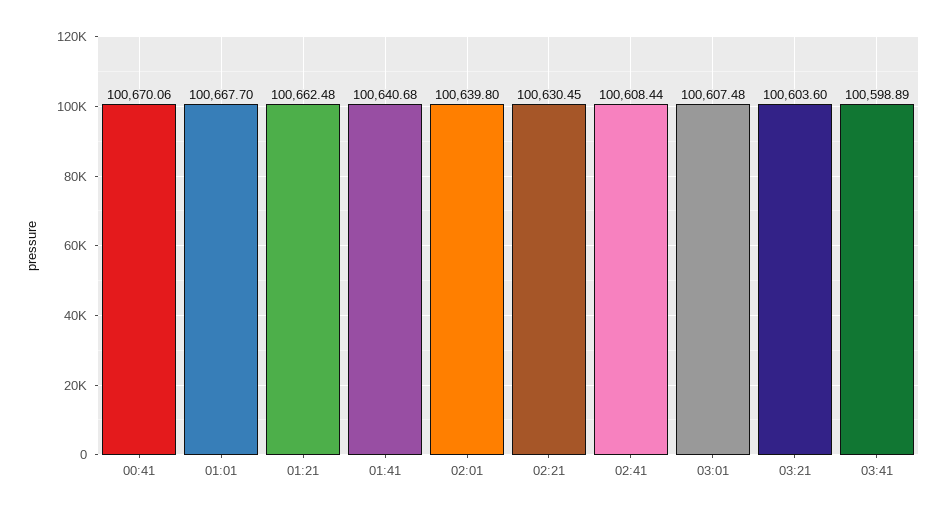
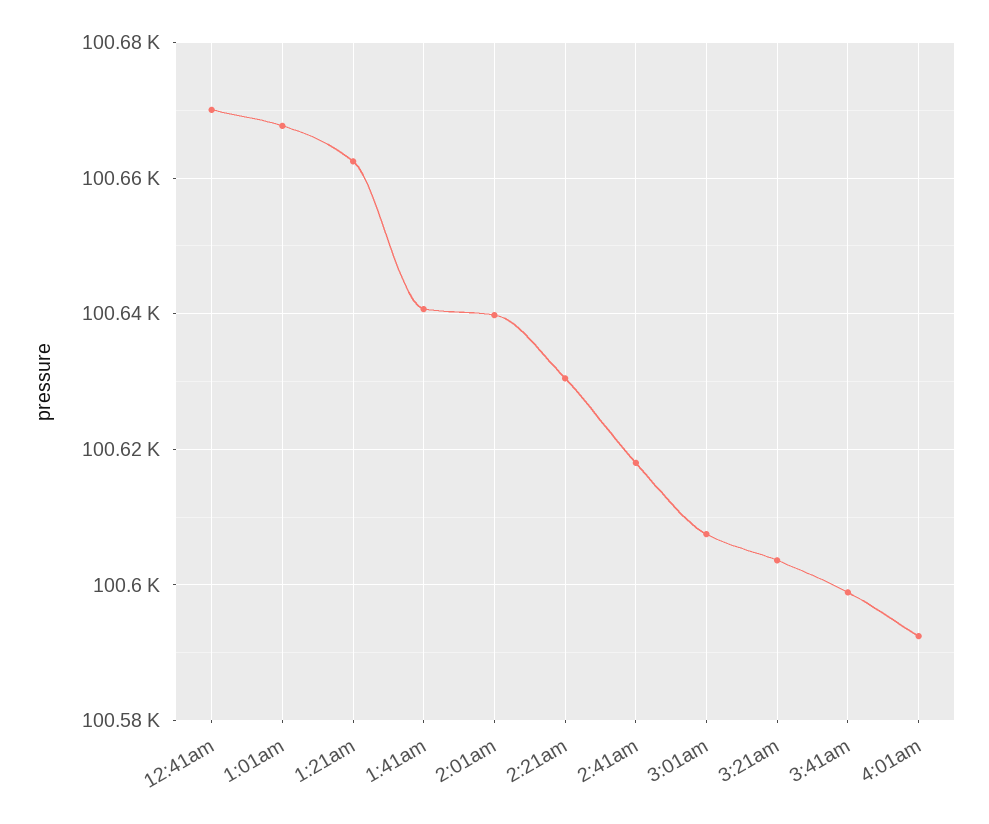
02:41: 100608.44 -> 100618
4:01am: none -> 100592

